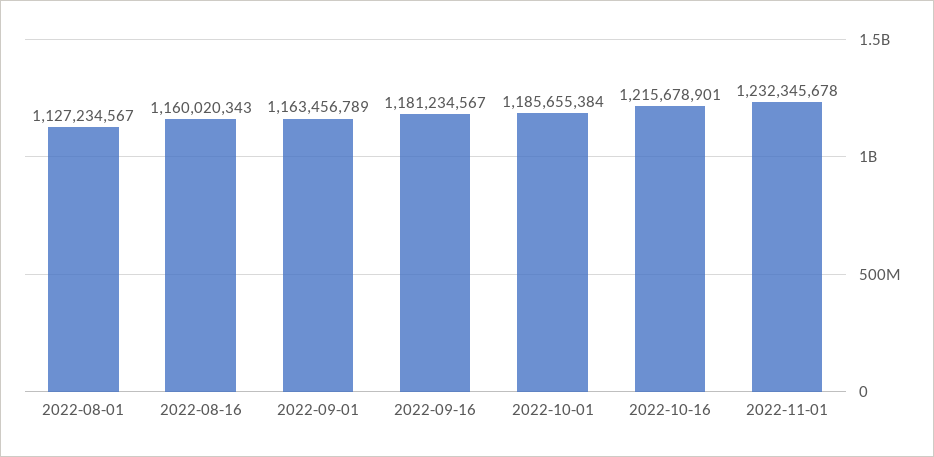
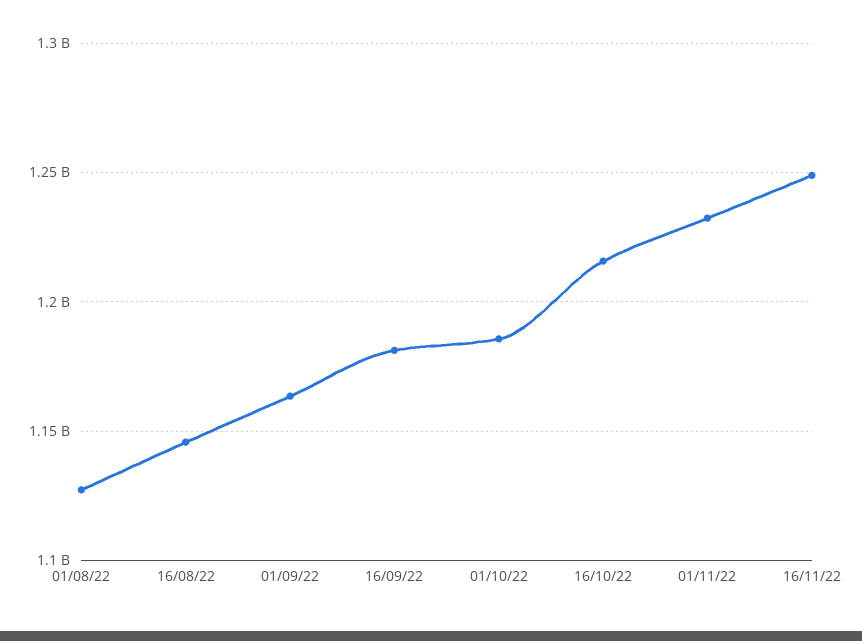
2022-08-16: 1160020343 -> 1145000000
16/11/22: none -> 1250000000

